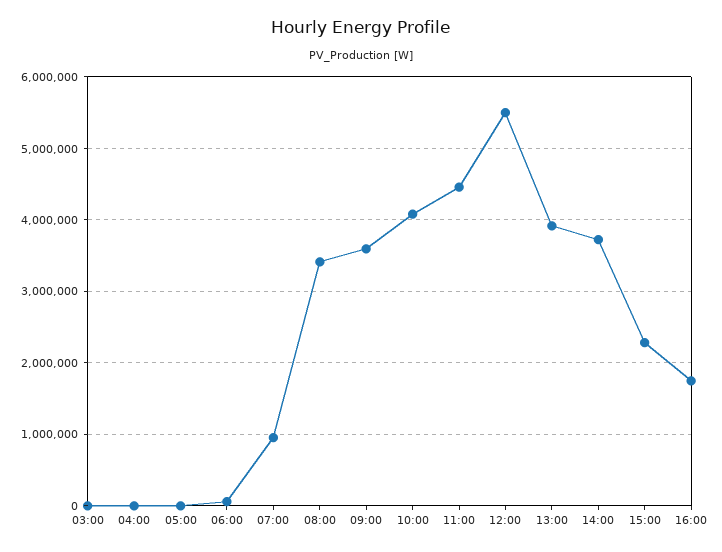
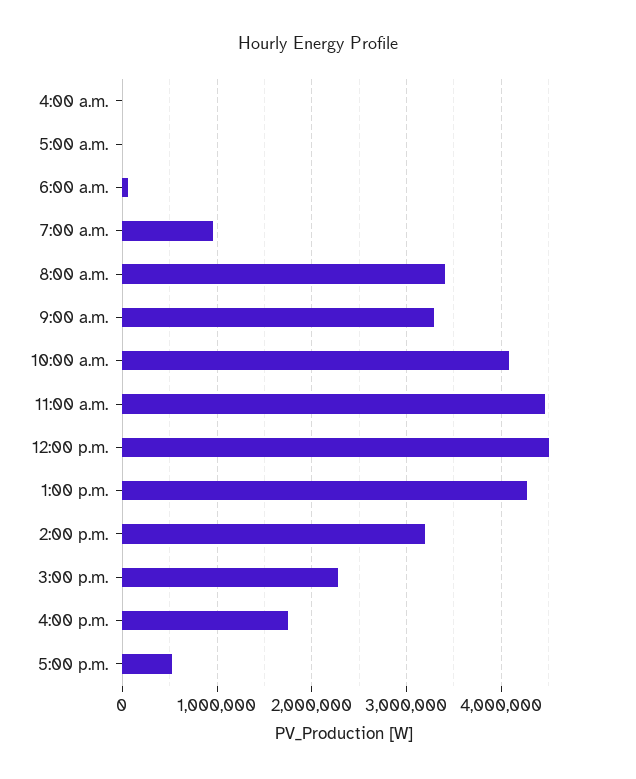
03:00: 0 -> none
09:00: 3600000 -> 3300000
12:00: 5500000 -> 4500000
13:00: 3900000 -> 4300000
14:00: 3700000 -> 3200000
5:00 p.m.: none -> 500000

